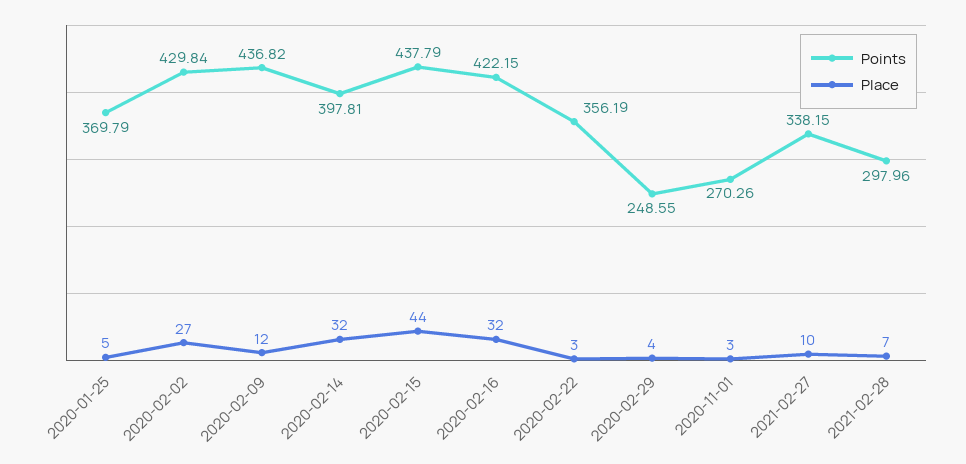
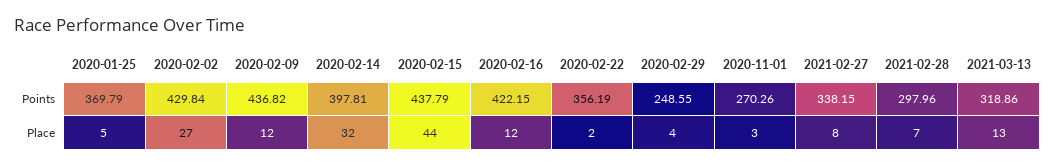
Place, 2020-02-16: 32 -> 12
Place, 2020-02-22: 3 -> 2
Place, 2021-02-27: 10 -> 8
Points, 2021-03-13: none -> 318.86
Place, 2021-03-13: none -> 13

